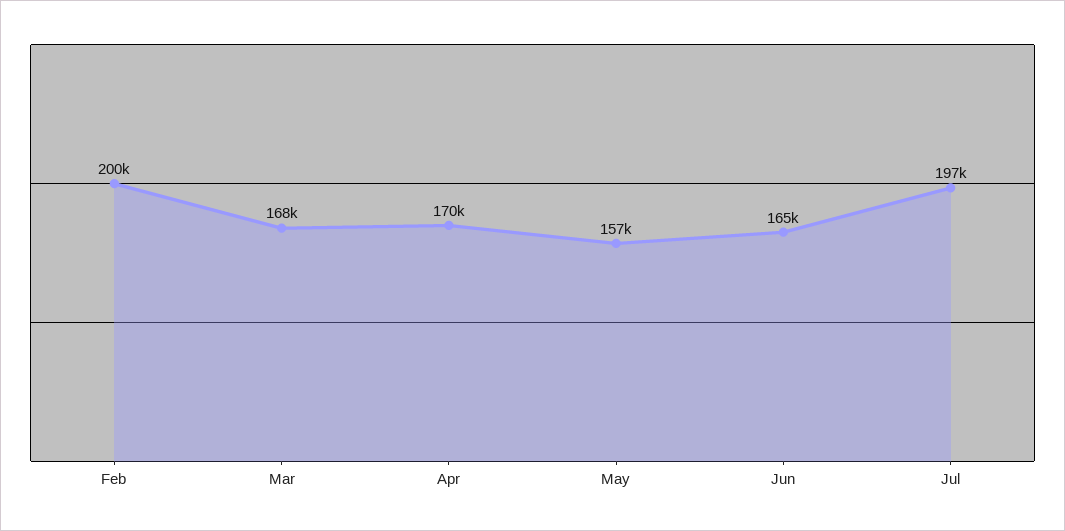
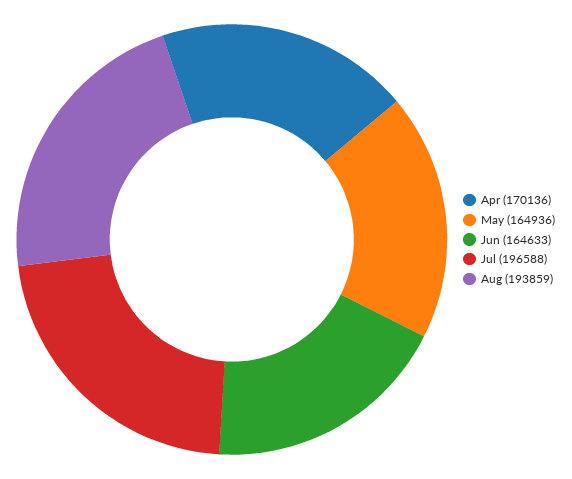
Feb: 200000 -> none
Mar: 168000 -> none
May: 157000 -> 164936
Aug: none -> 193859

